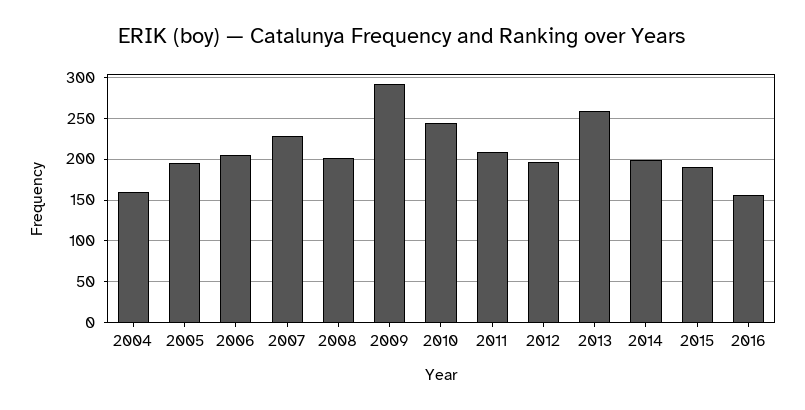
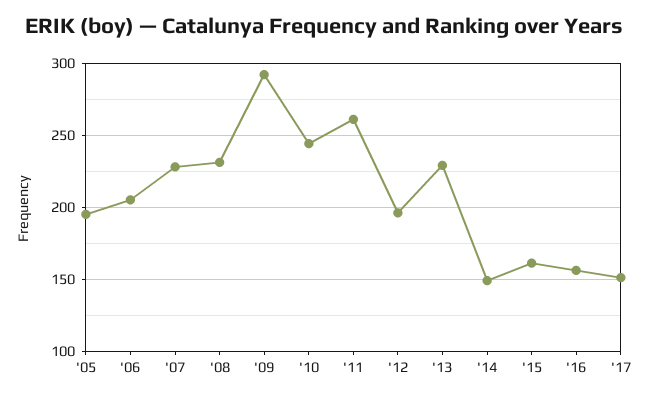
2004: 160 -> none
2008: 200 -> 230
2011: 210 -> 260
2013: 260 -> 230
2014: 200 -> 150
2015: 190 -> 160
'17: none -> 150

